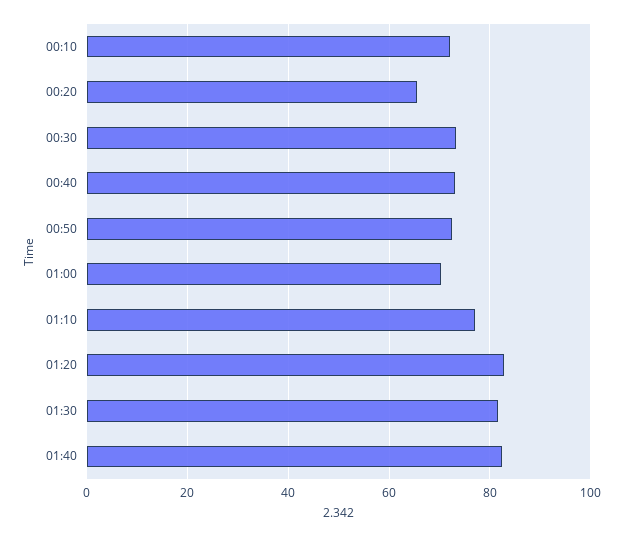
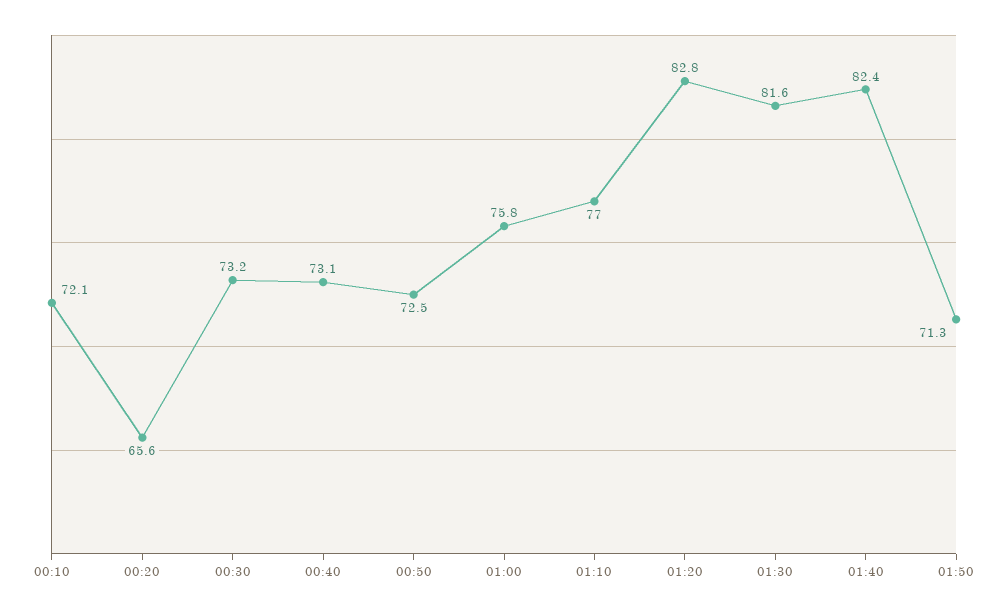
01:00: 70 -> 75.8
01:50: none -> 71.3

